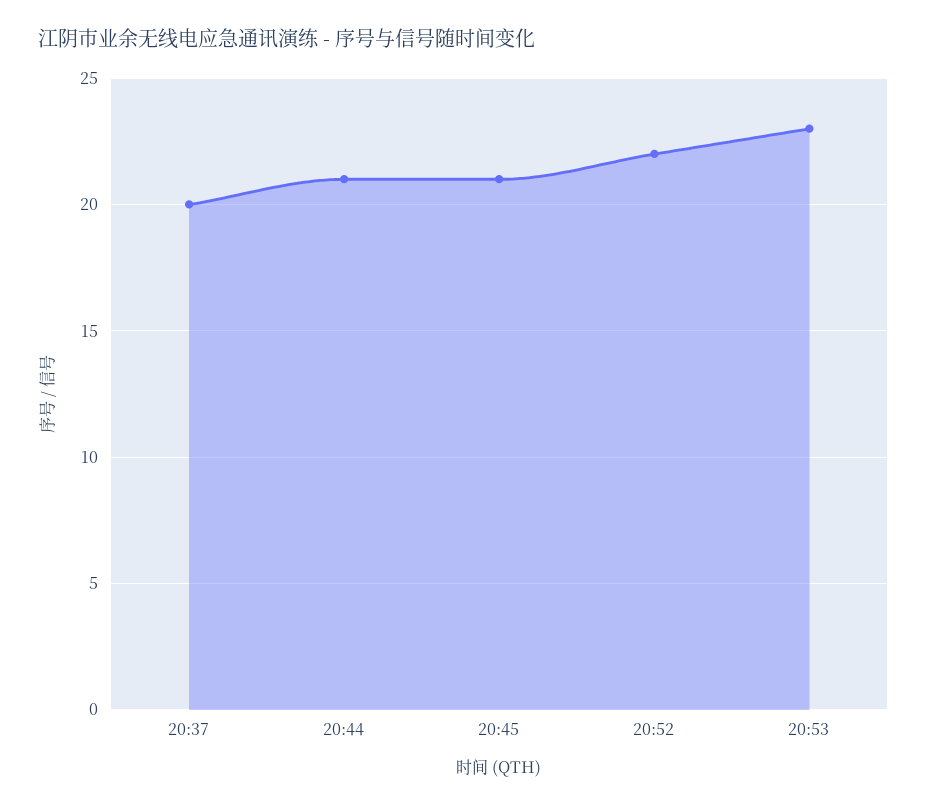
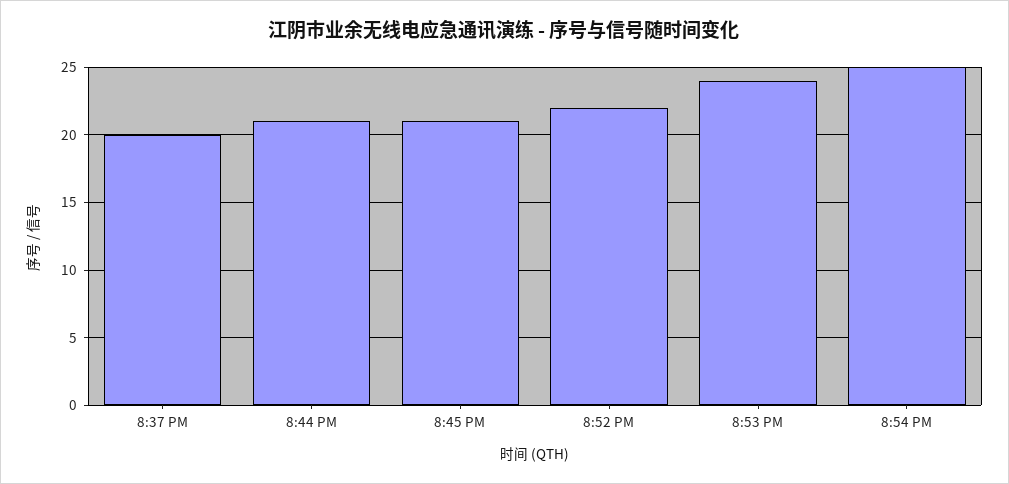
20:53: 23 -> 24
8:54 PM: none -> 25

